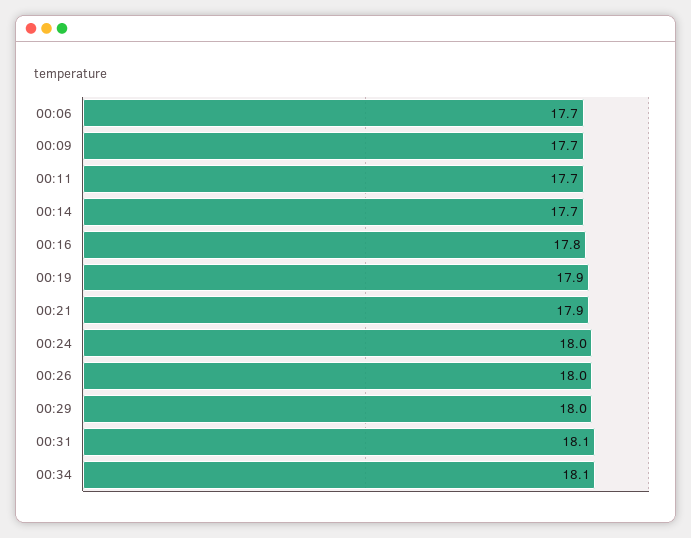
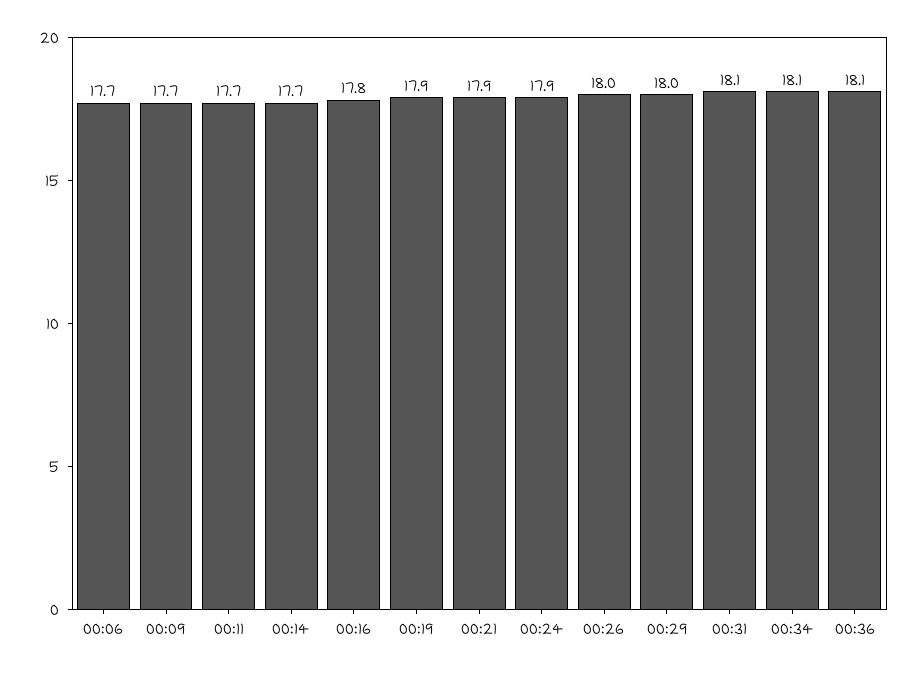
00:24: 18 -> 17.9
00:36: none -> 18.1

